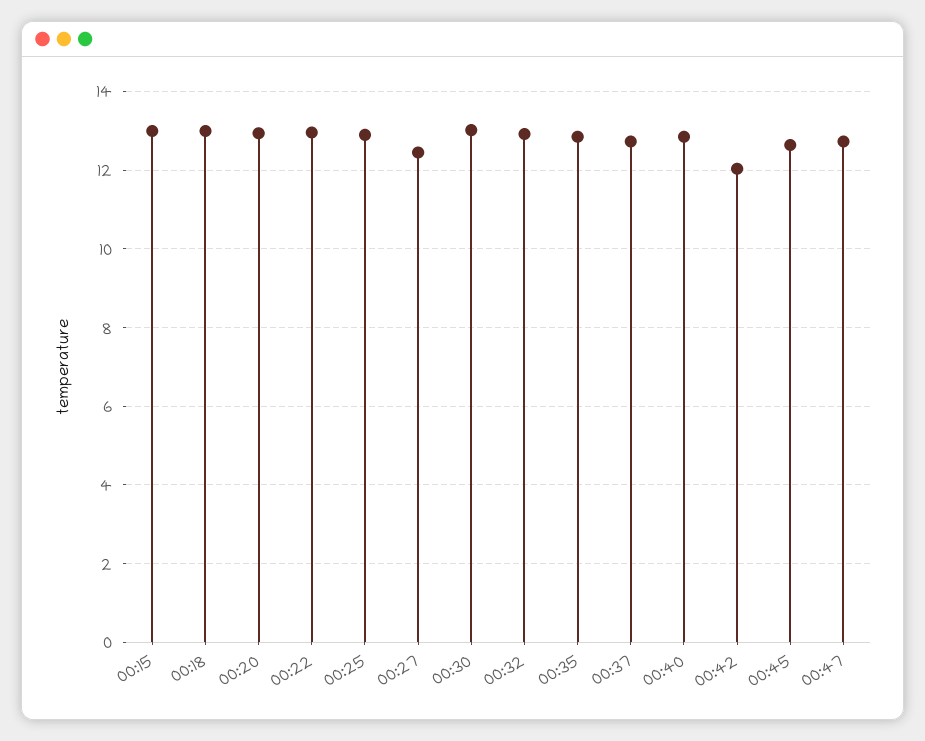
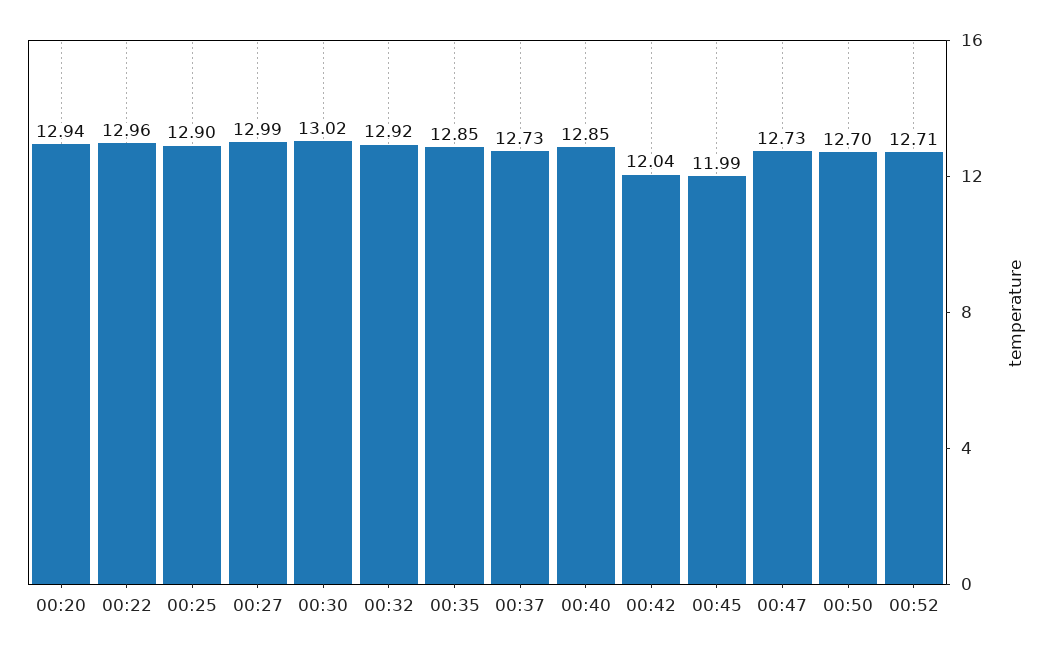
00:15: 13 -> none
00:18: 13 -> none
00:27: 12.4 -> 12.99
00:45: 12.6 -> 11.99
00:50: none -> 12.7
00:52: none -> 12.71

